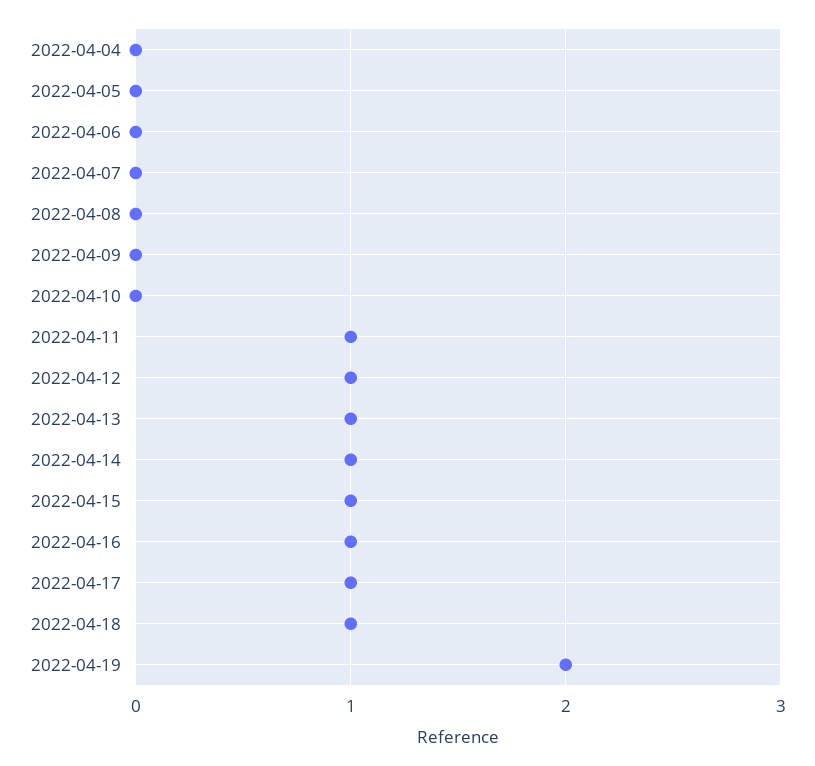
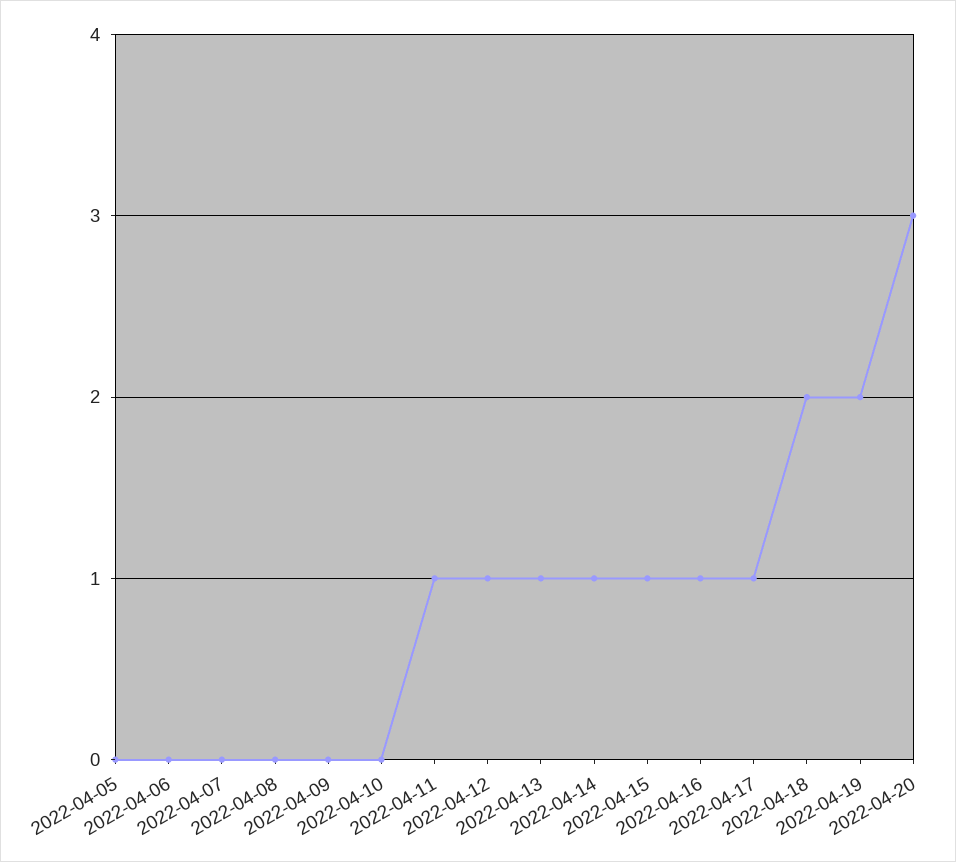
2022-04-04: 0 -> none
2022-04-18: 1 -> 2
2022-04-20: none -> 3

